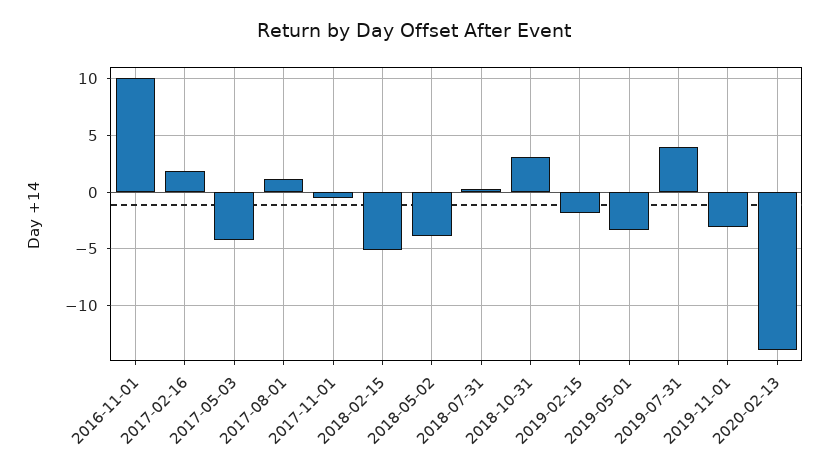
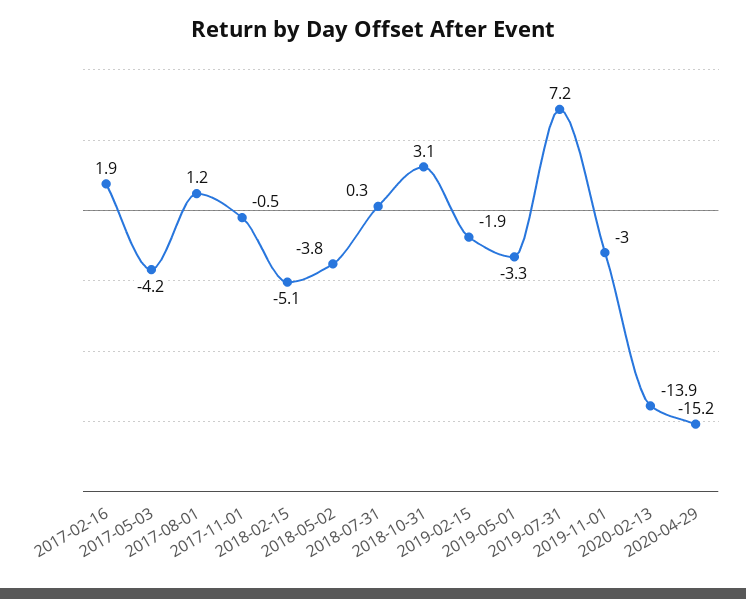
2016-11-01: 10 -> none
2019-07-31: 4 -> 7.2
2020-04-29: none -> -15.2

